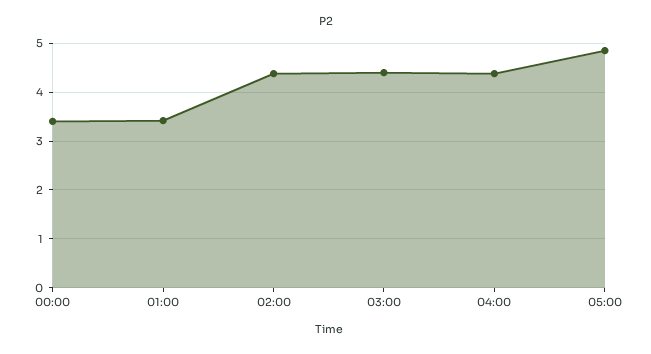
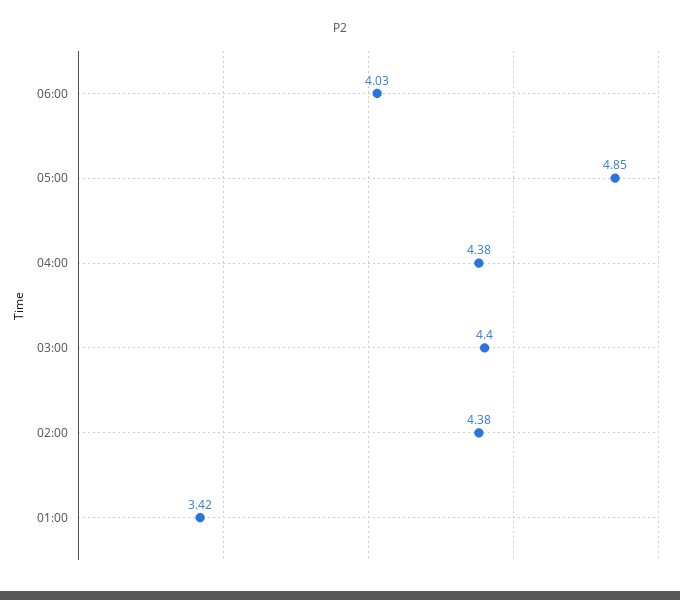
00:00: 3.4 -> none
06:00: none -> 4.03

